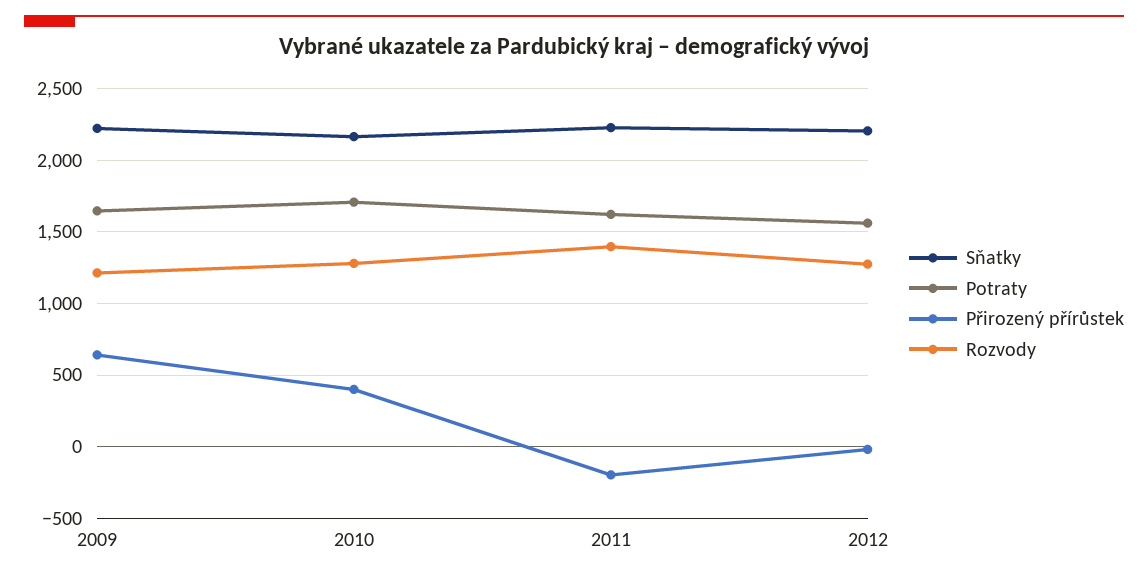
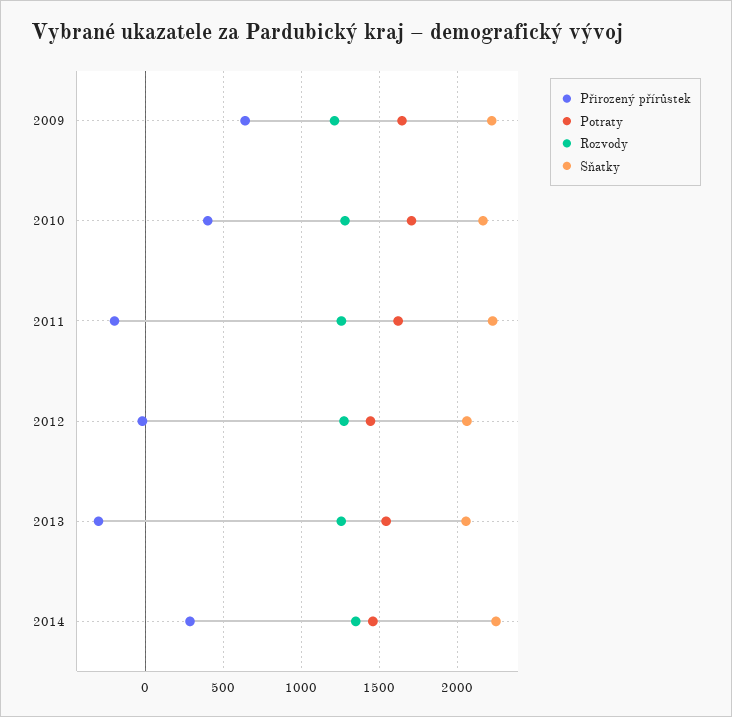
Rozvody, 2011: 1400 -> 1250
Sňatky, 2012: 2200 -> 2050
Potraty, 2012: 1550 -> 1450
Přirozený přírůstek, 2013: none -> -300
Potraty, 2013: none -> 1550
Rozvody, 2013: none -> 1250
Sňatky, 2013: none -> 2050
Přirozený přírůstek, 2014: none -> 300
Potraty, 2014: none -> 1450
Rozvody, 2014: none -> 1350
Sňatky, 2014: none -> 2250

